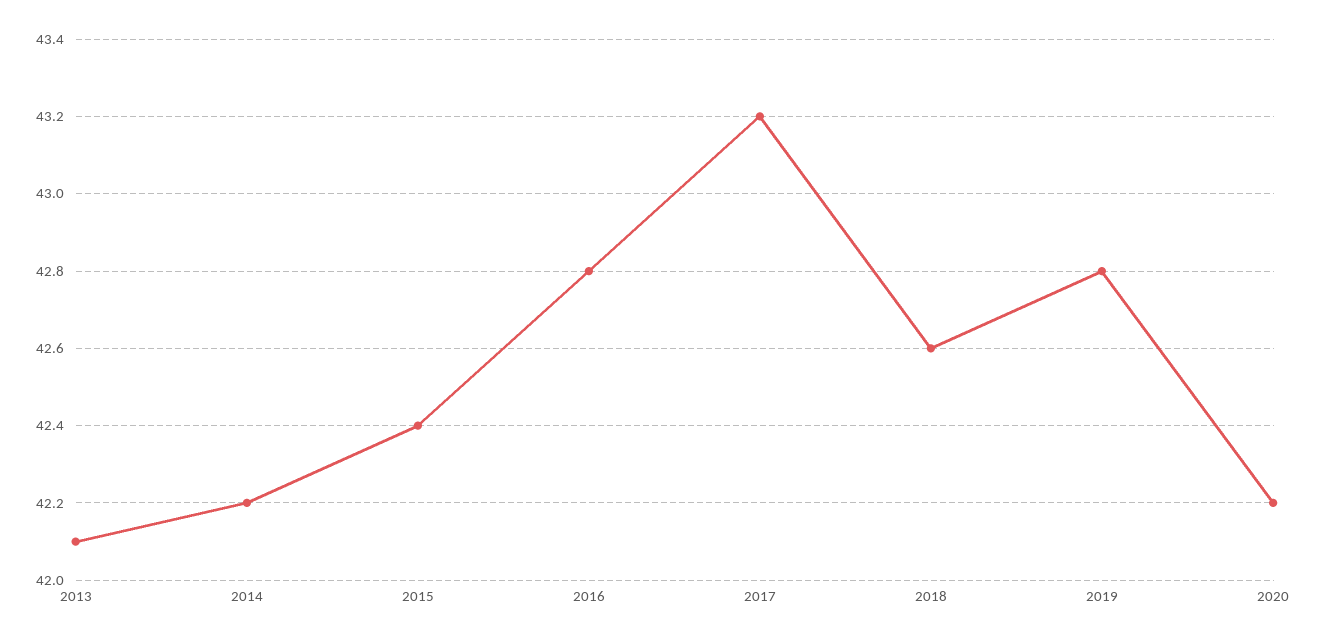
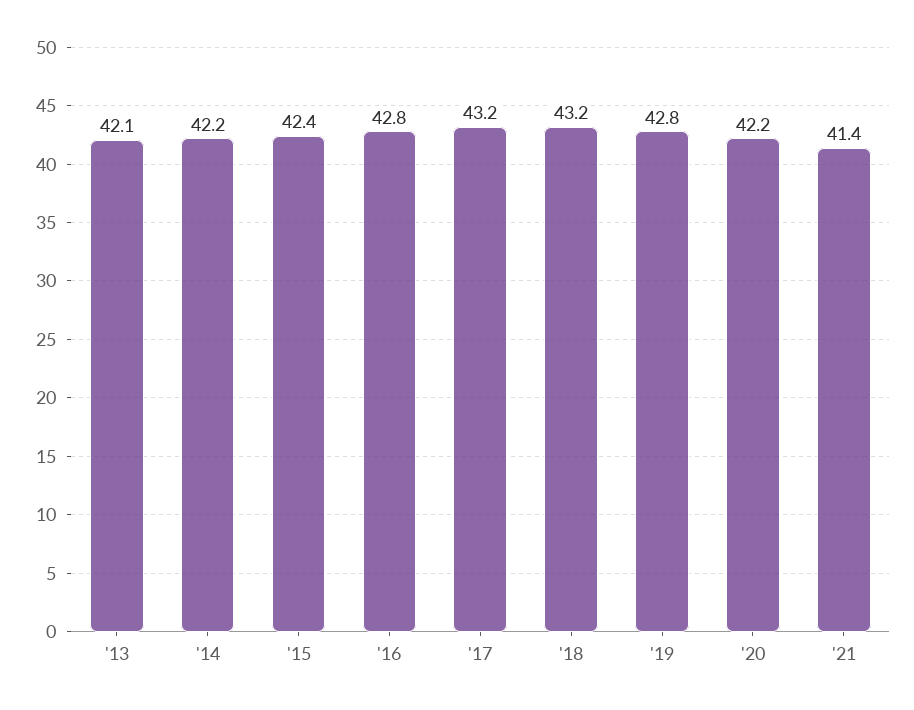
2018: 42.6 -> 43.2
'21: none -> 41.4

